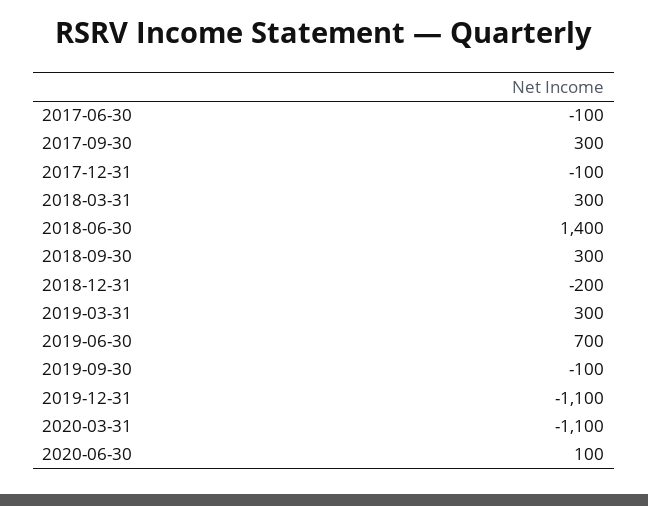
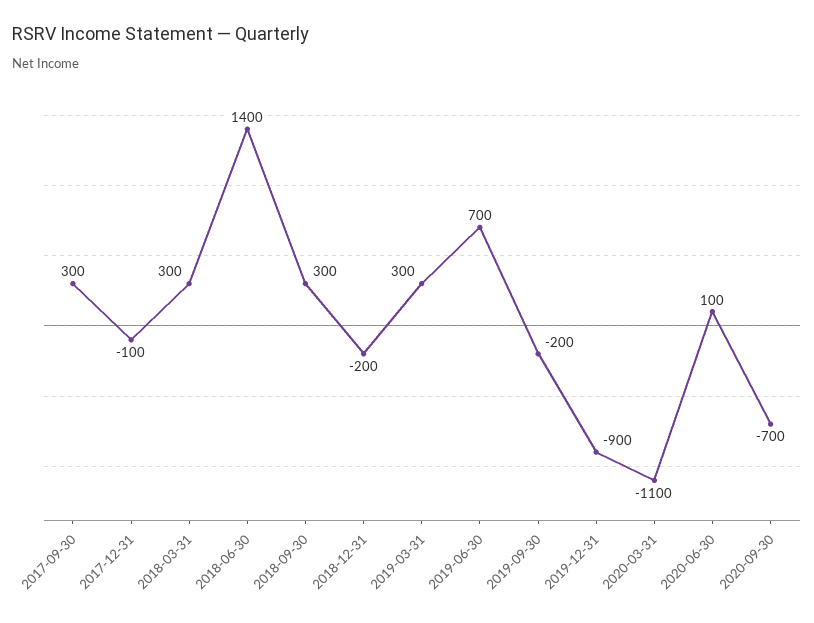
2017-06-30: -100 -> none
2019-09-30: -100 -> -200
2019-12-31: -1100 -> -900
2020-09-30: none -> -700

